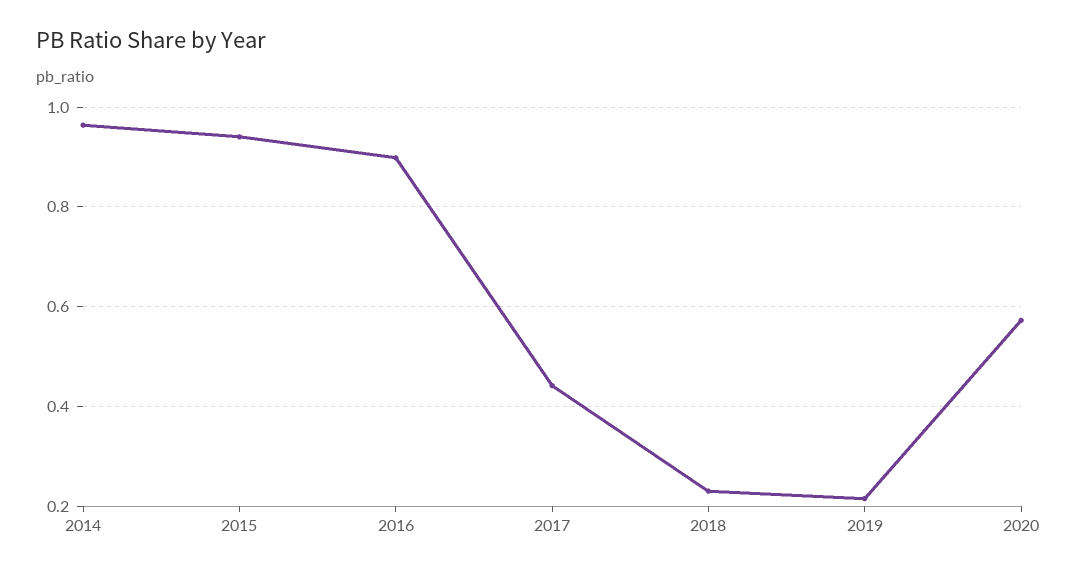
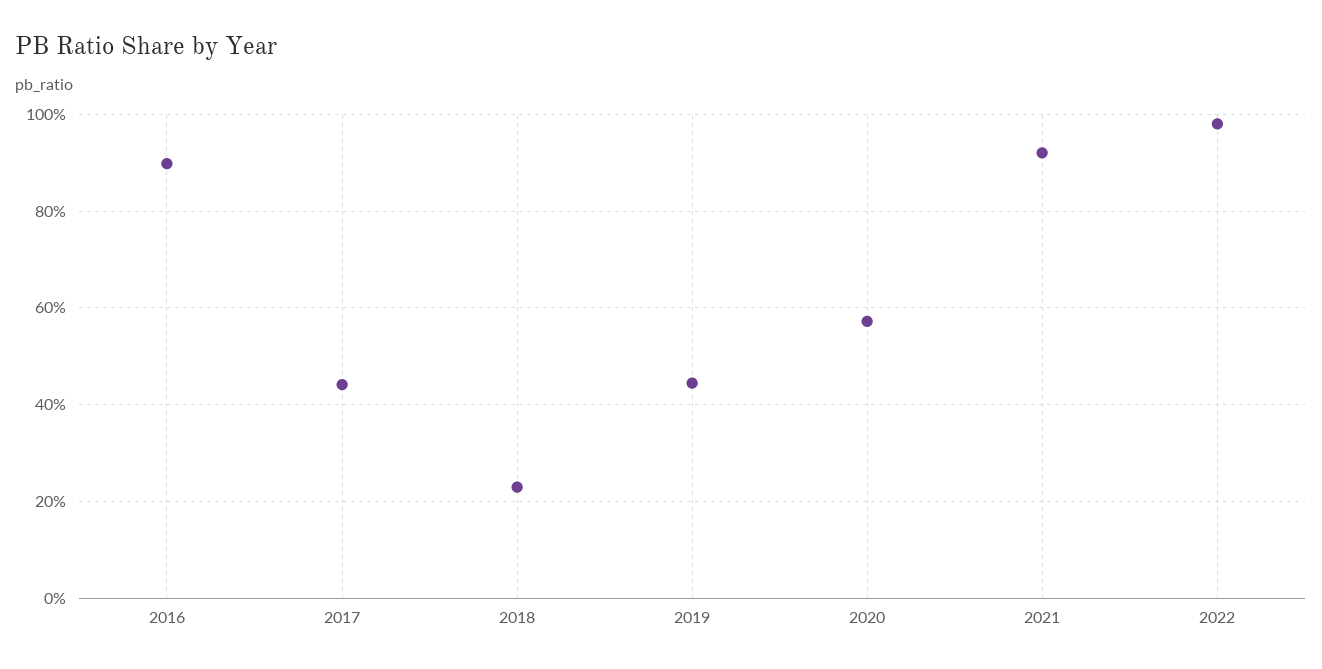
2014: 0.96 -> none
2015: 0.94 -> none
2019: 0.22 -> 0.44
2021: none -> 0.92
2022: none -> 0.98

